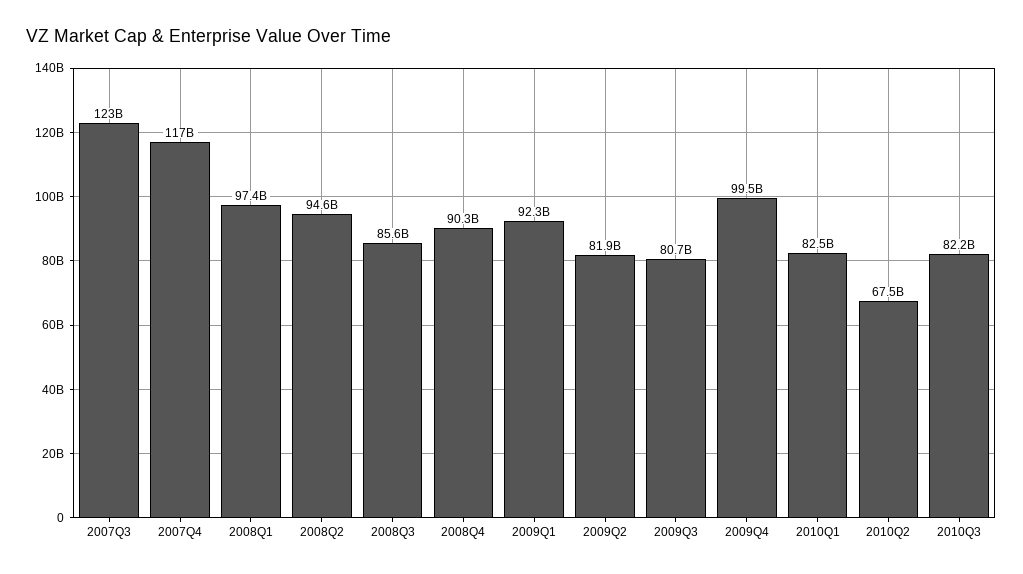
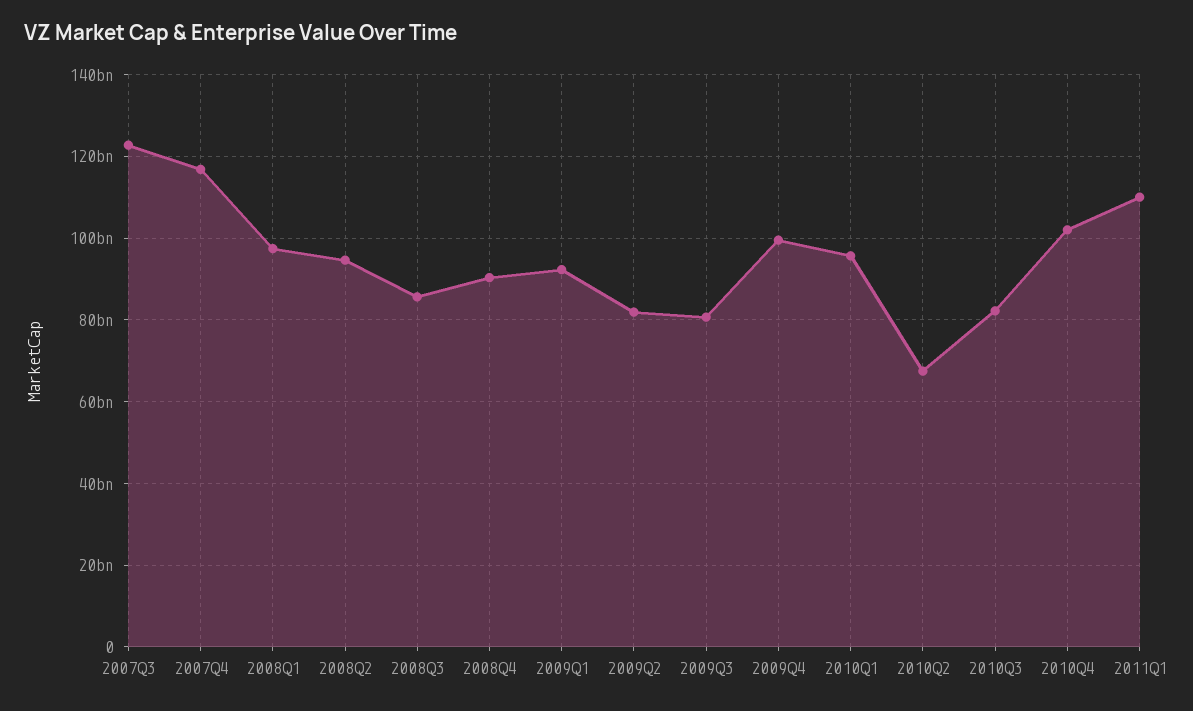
2010Q1: 82500000000 -> 96000000000
2010Q4: none -> 102000000000
2011Q1: none -> 110000000000

